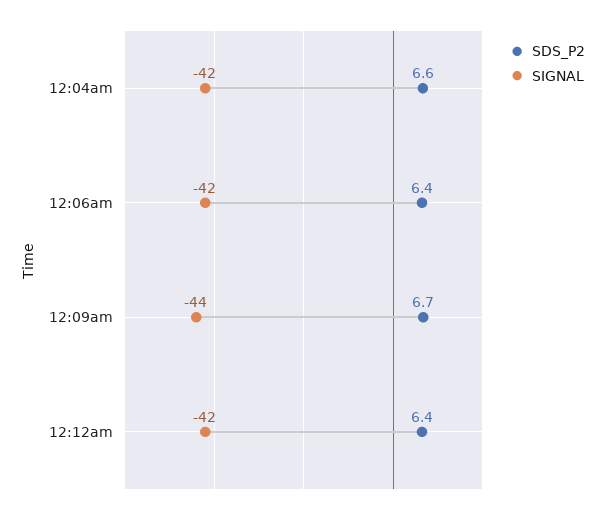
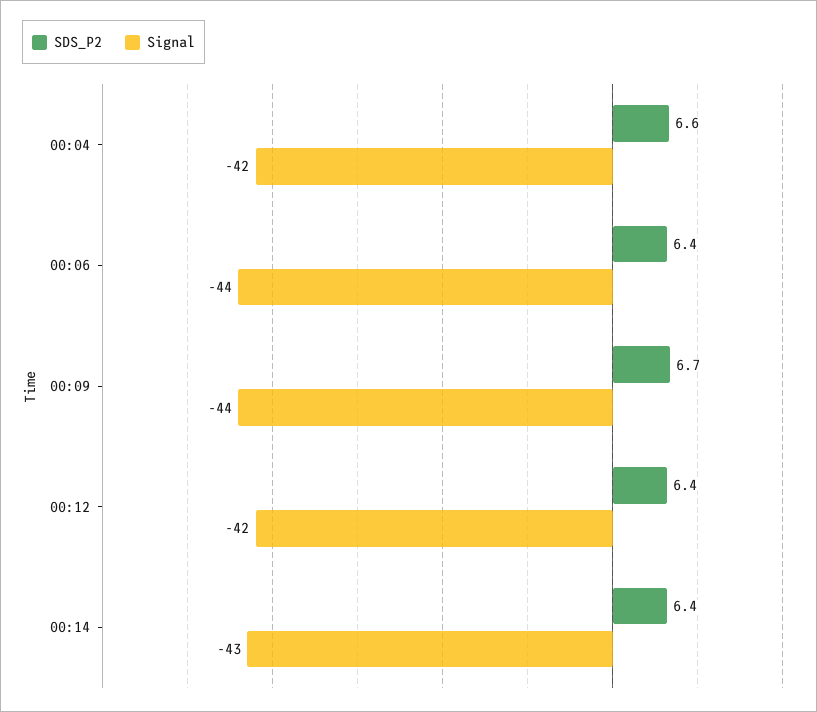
SIGNAL, 12:06am: -42 -> -44
SDS_P2, 00:14: none -> 6.4
SIGNAL, 00:14: none -> -43

